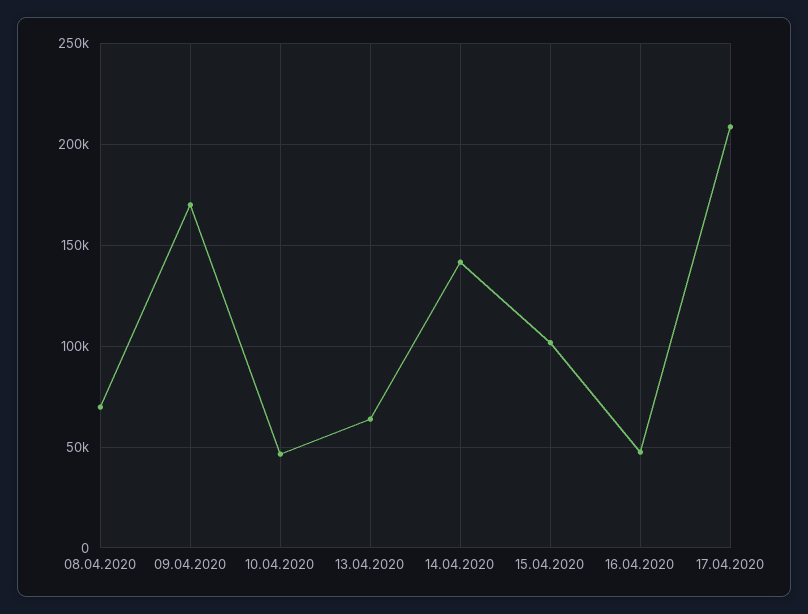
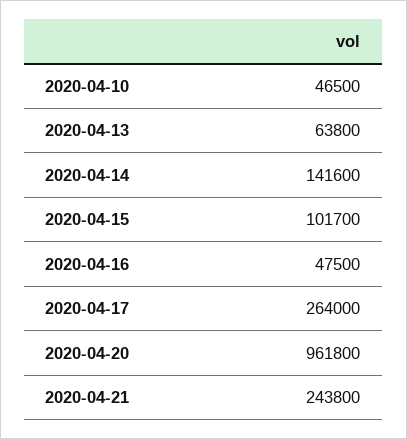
08.04.2020: 70000 -> none
09.04.2020: 170000 -> none
17.04.2020: 210000 -> 264000
2020-04-20: none -> 961800
2020-04-21: none -> 243800

